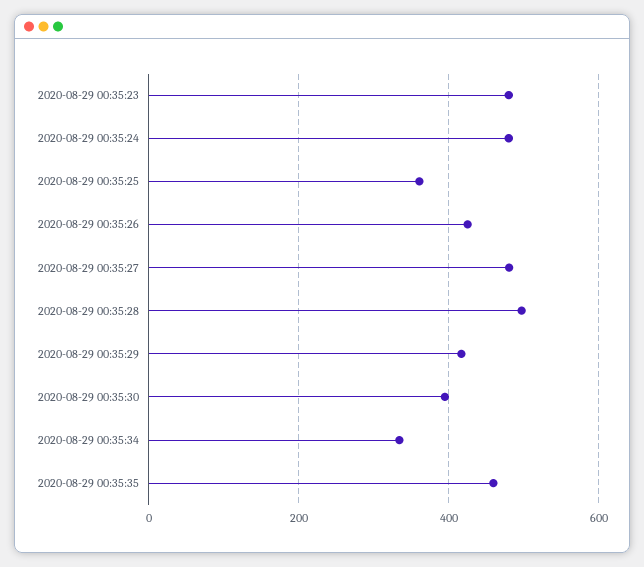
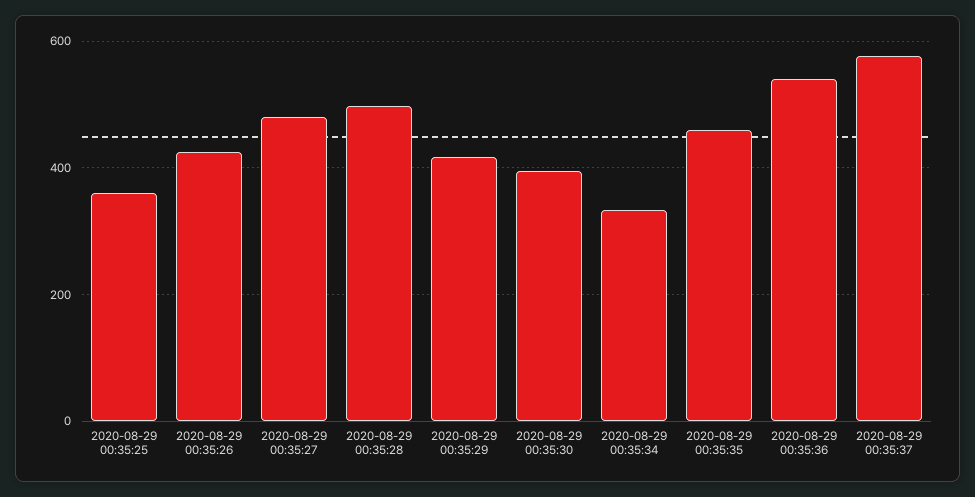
2020-08-29 00:35:23: 480 -> none
2020-08-29 00:35:24: 480 -> none
2020-08-29 00:35:36: none -> 540
2020-08-29 00:35:37: none -> 580

